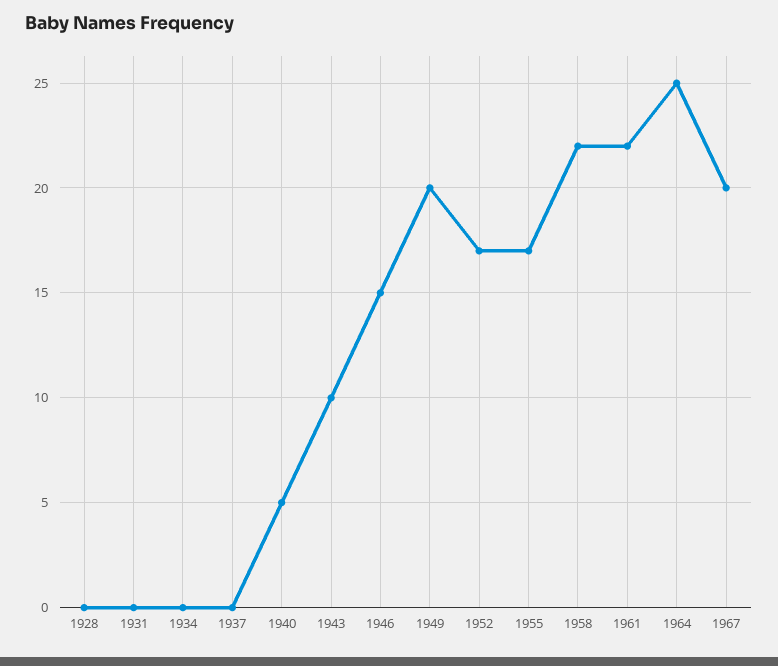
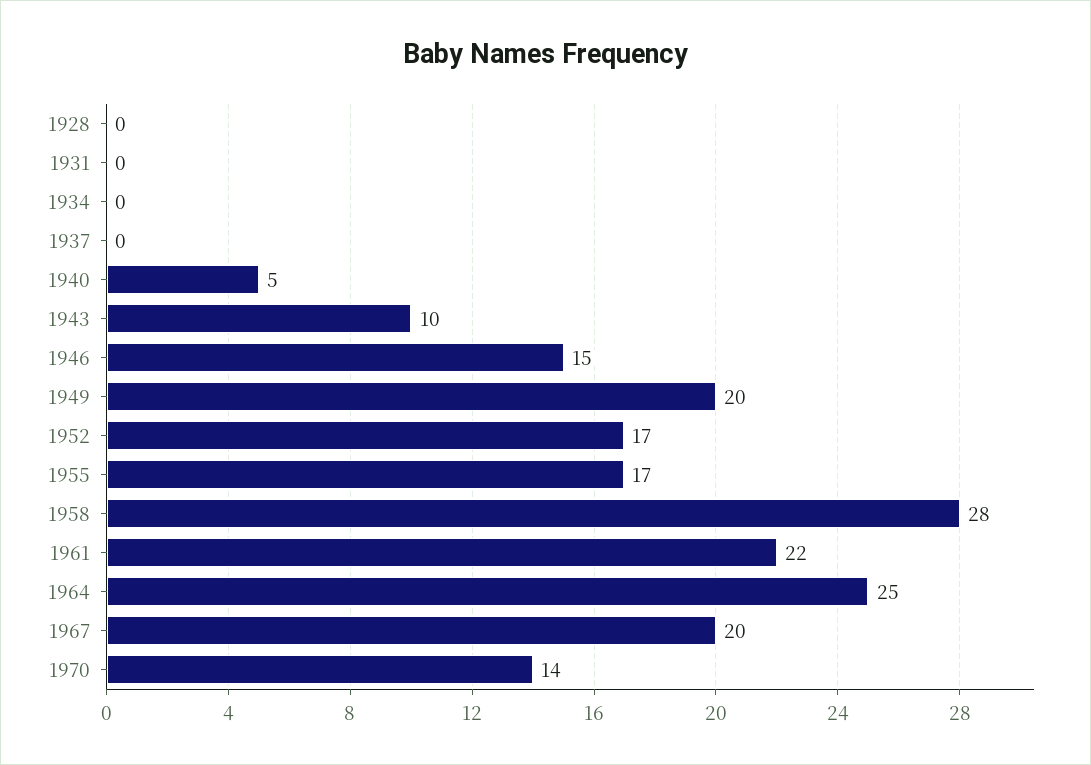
1958: 22 -> 28
1970: none -> 14

